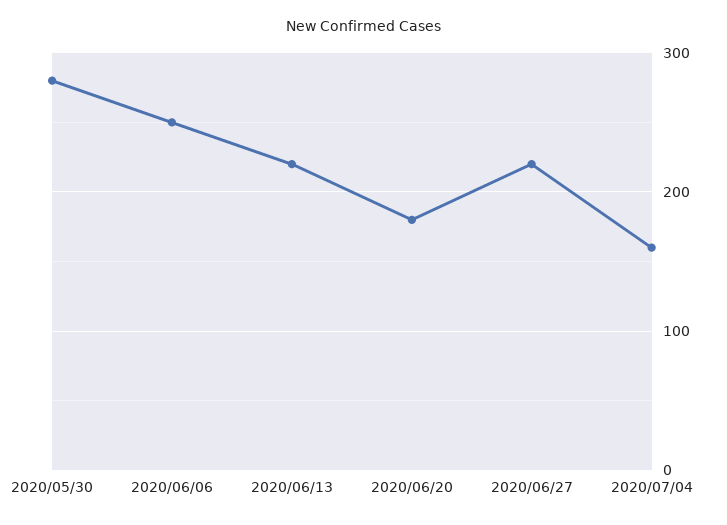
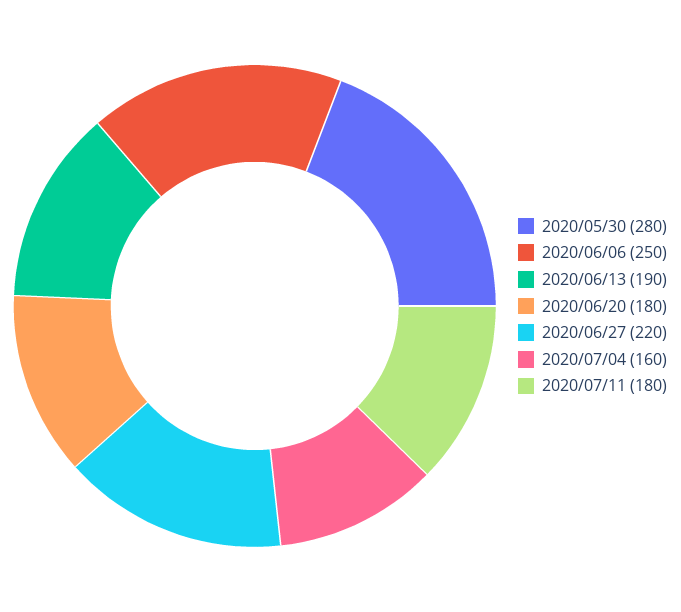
2020/06/13: 220 -> 190
2020/07/11: none -> 180

